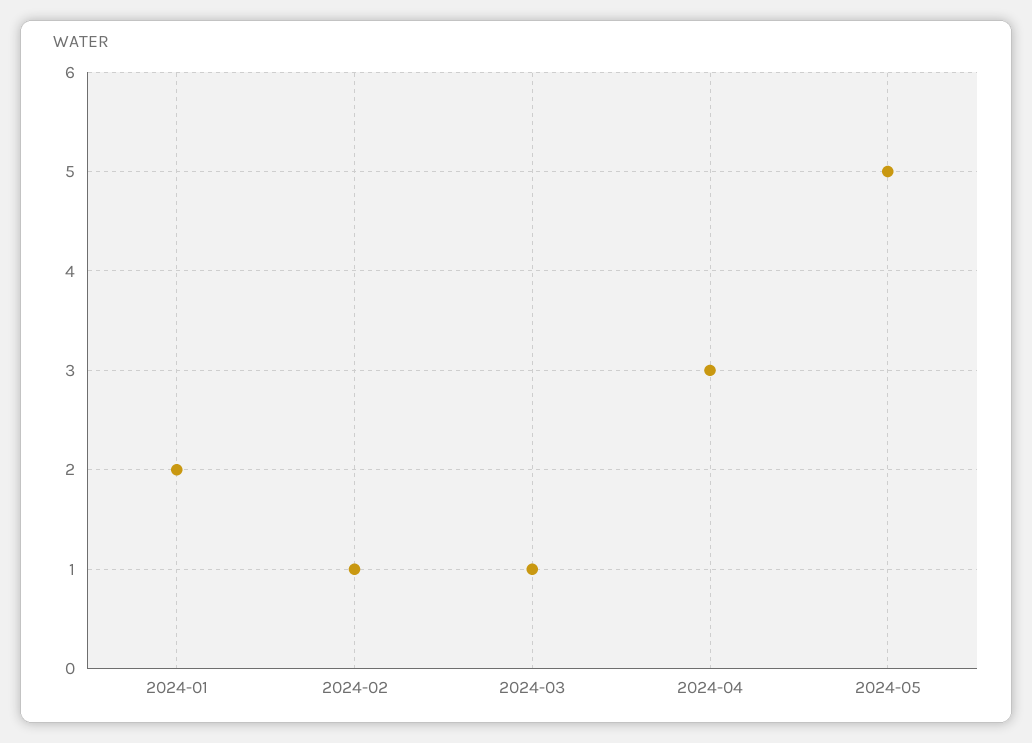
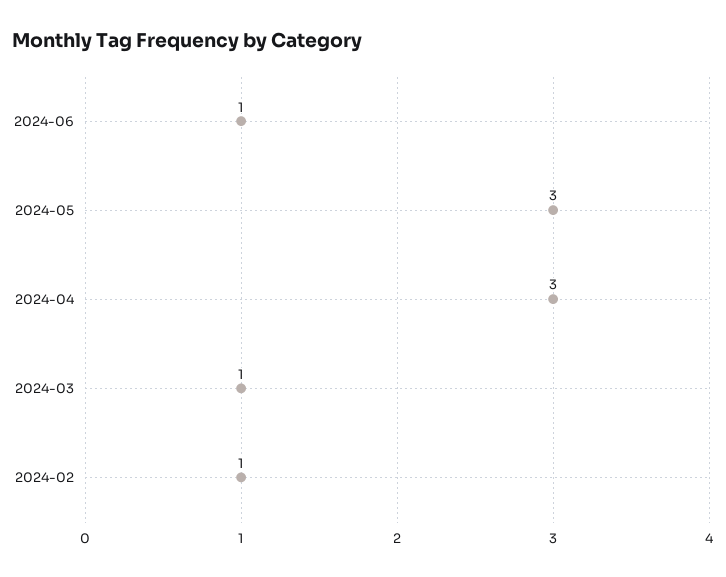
2024-01: 2 -> none
2024-05: 5 -> 3
2024-06: none -> 1

